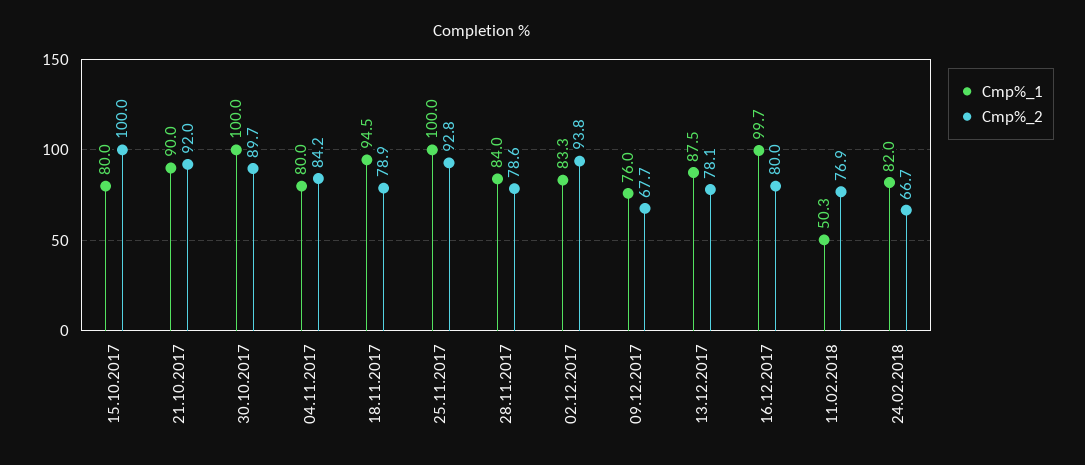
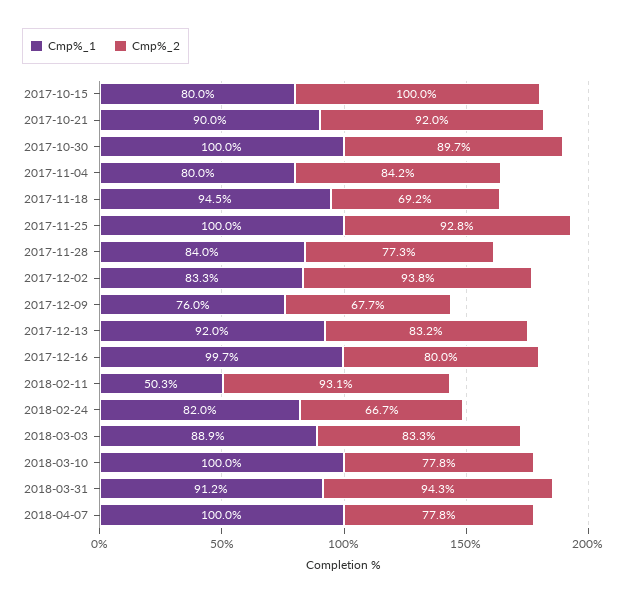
Cmp%_2, 18.11.2017: 78.9 -> 69.2
Cmp%_2, 28.11.2017: 78.6 -> 77.3
Cmp%_1, 13.12.2017: 87.5 -> 92
Cmp%_2, 13.12.2017: 78.1 -> 83.2
Cmp%_2, 11.02.2018: 76.9 -> 93.1
Cmp%_1, 2018-03-03: none -> 88.9
Cmp%_2, 2018-03-03: none -> 83.3
Cmp%_1, 2018-03-10: none -> 100
Cmp%_2, 2018-03-10: none -> 77.8
Cmp%_1, 2018-03-31: none -> 91.2
Cmp%_2, 2018-03-31: none -> 94.3
Cmp%_1, 2018-04-07: none -> 100
Cmp%_2, 2018-04-07: none -> 77.8

